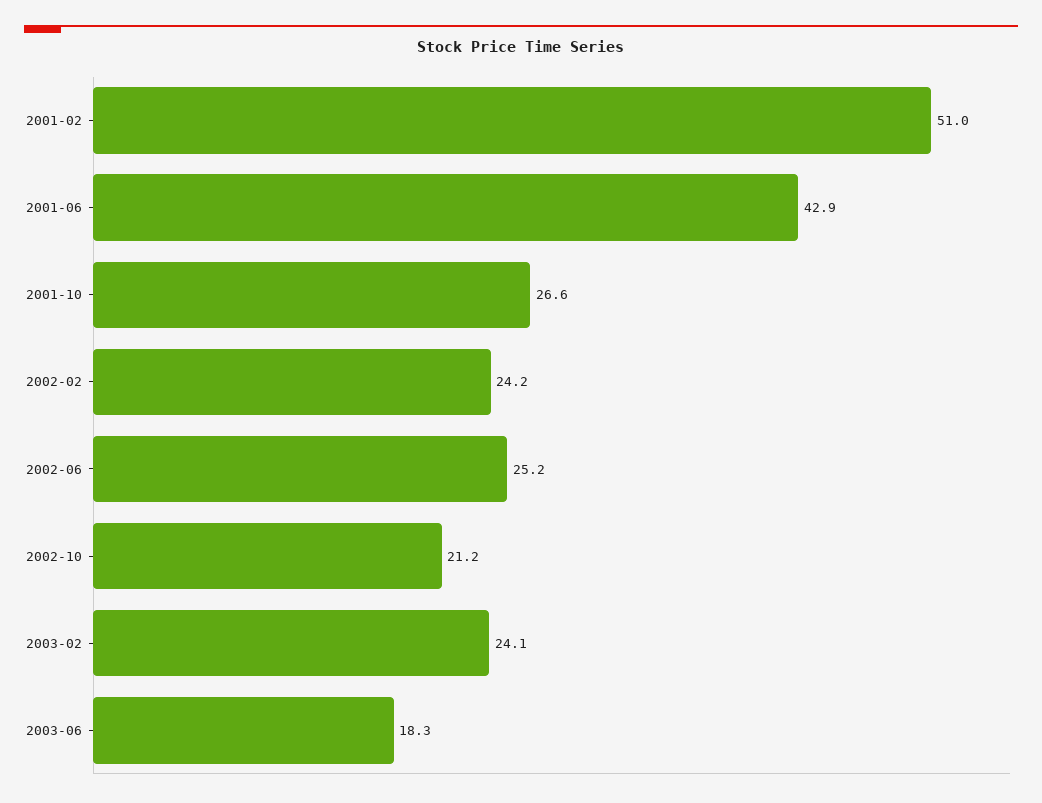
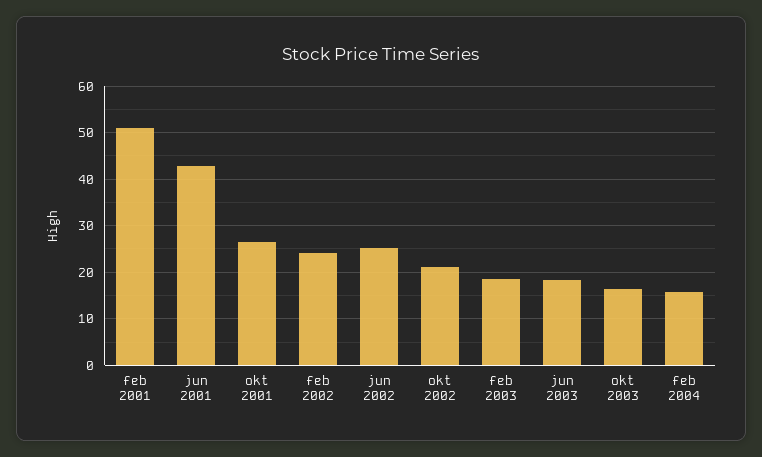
2003-02: 24.1 -> 18
okt 2003: none -> 16
feb 2004: none -> 16

